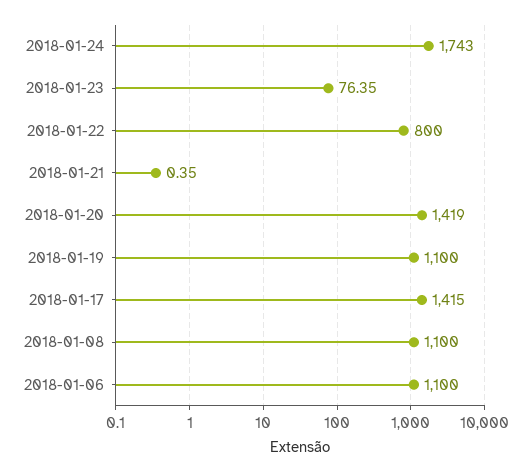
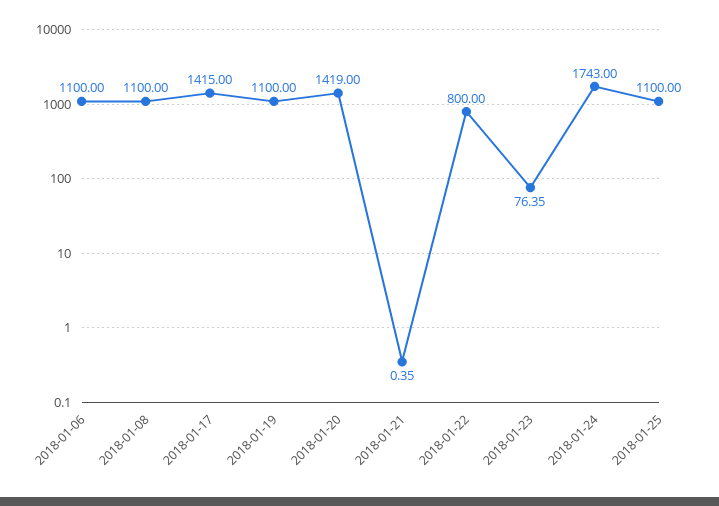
2018-01-25: none -> 1100

